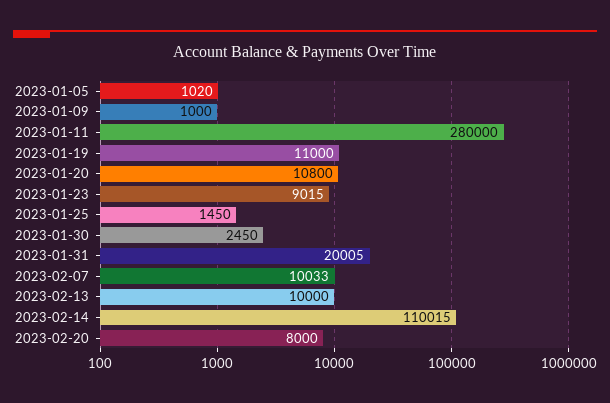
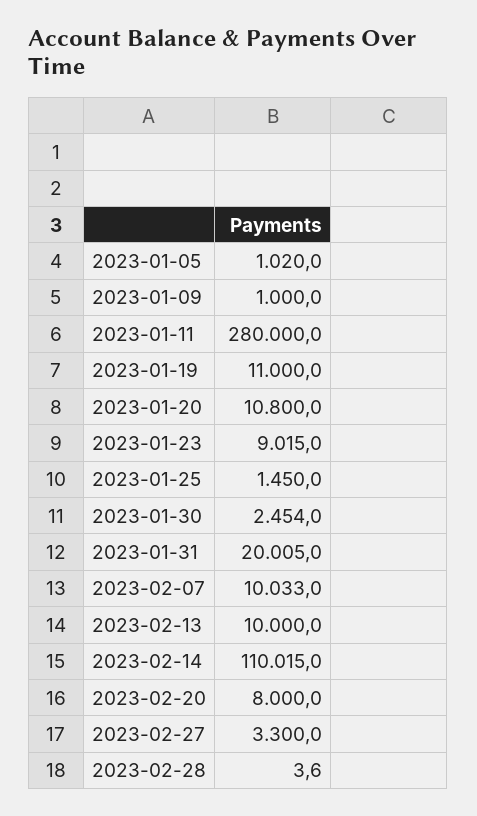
2023-01-30: 2450 -> 2454
2023-02-27: none -> 3300
2023-02-28: none -> 3.6

